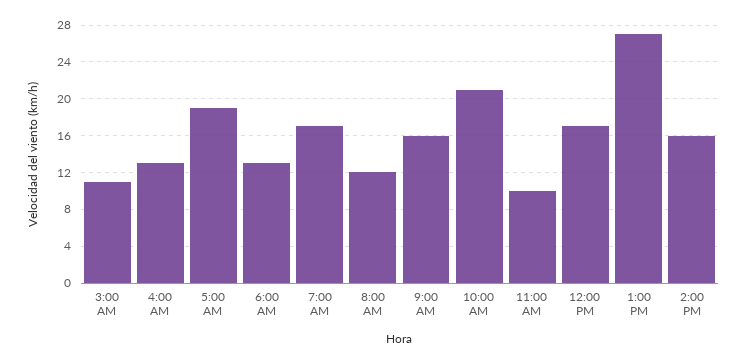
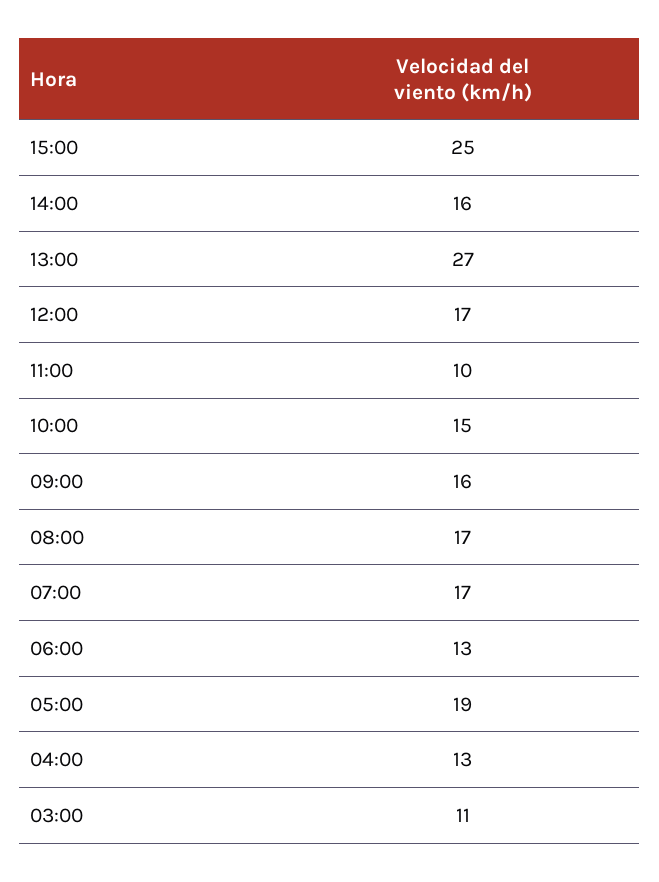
8:00 AM: 12 -> 17
10:00 AM: 21 -> 15
15:00: none -> 25

